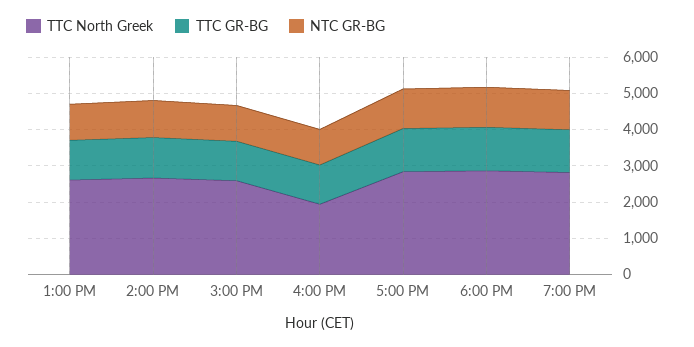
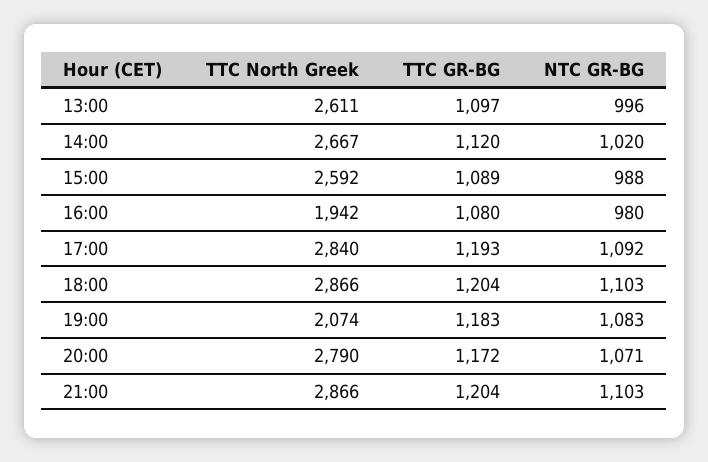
TTC North Greek, 7:00 PM: 2750 -> 2074
TTC North Greek, 20:00: none -> 2790
TTC GR-BG, 20:00: none -> 1172
NTC GR-BG, 20:00: none -> 1071
TTC North Greek, 21:00: none -> 2866
TTC GR-BG, 21:00: none -> 1204
NTC GR-BG, 21:00: none -> 1103

